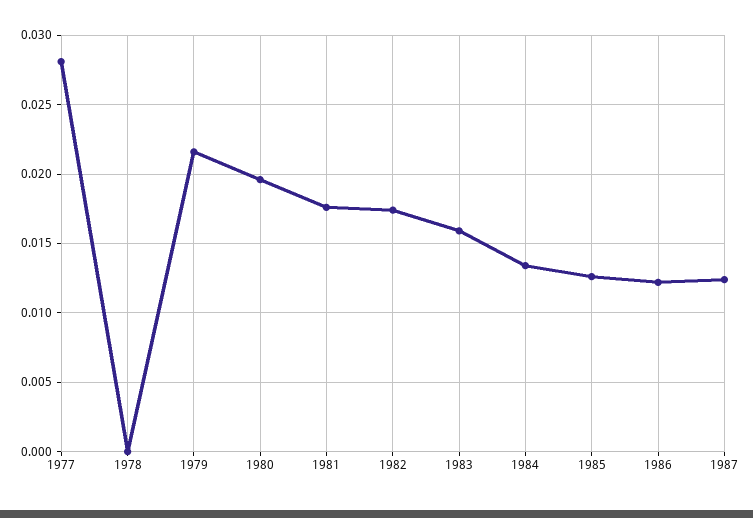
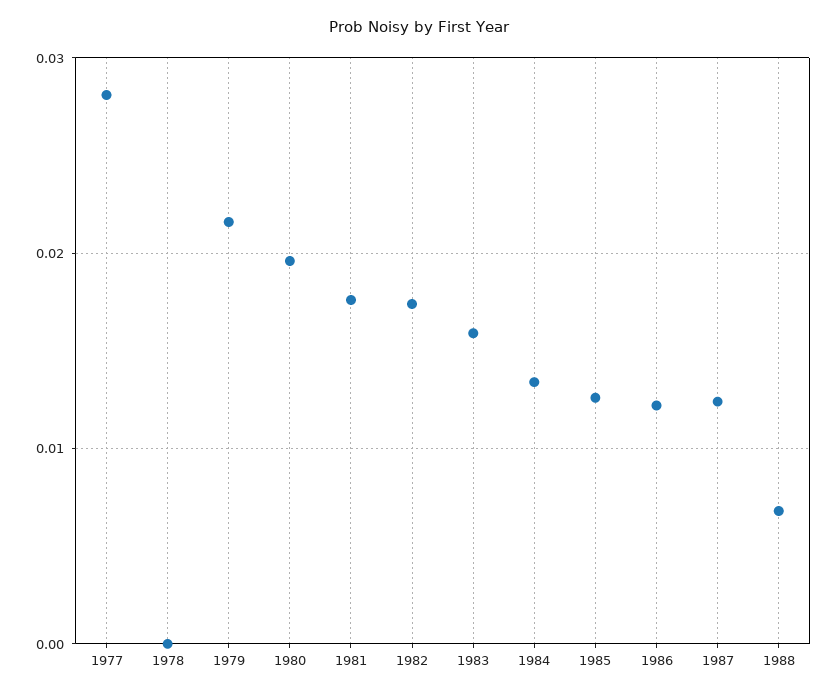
1988: none -> 0.007

